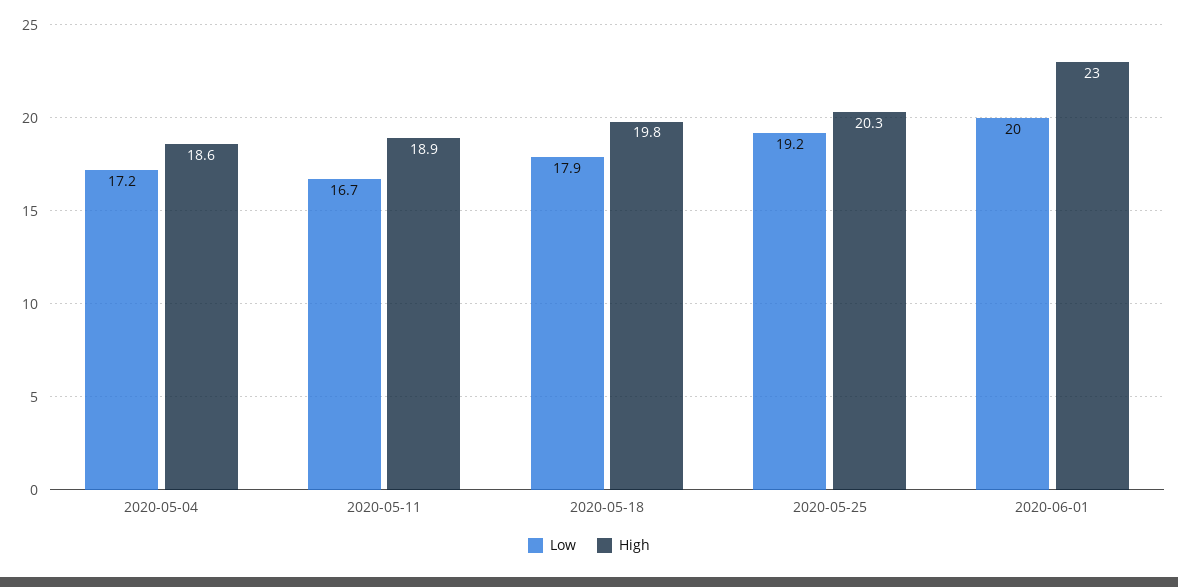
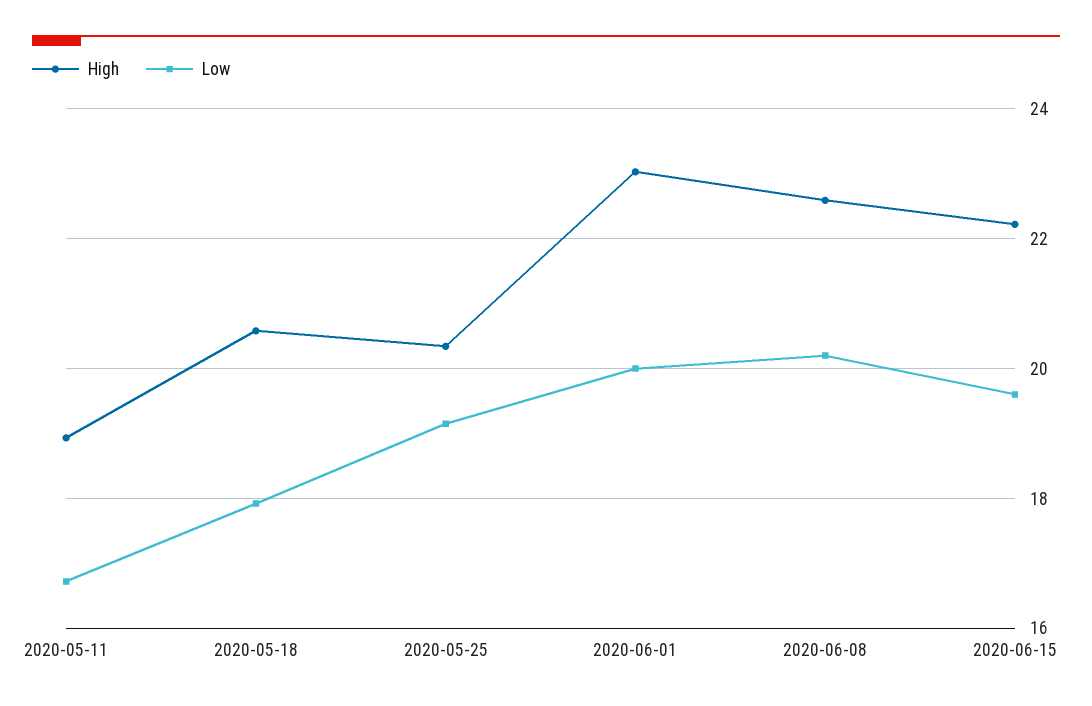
Low, 2020-05-04: 17.2 -> none
High, 2020-05-04: 18.6 -> none
High, 2020-05-18: 19.8 -> 20.6
High, 2020-06-08: none -> 22.6
Low, 2020-06-08: none -> 20.2
High, 2020-06-15: none -> 22.2
Low, 2020-06-15: none -> 19.6

